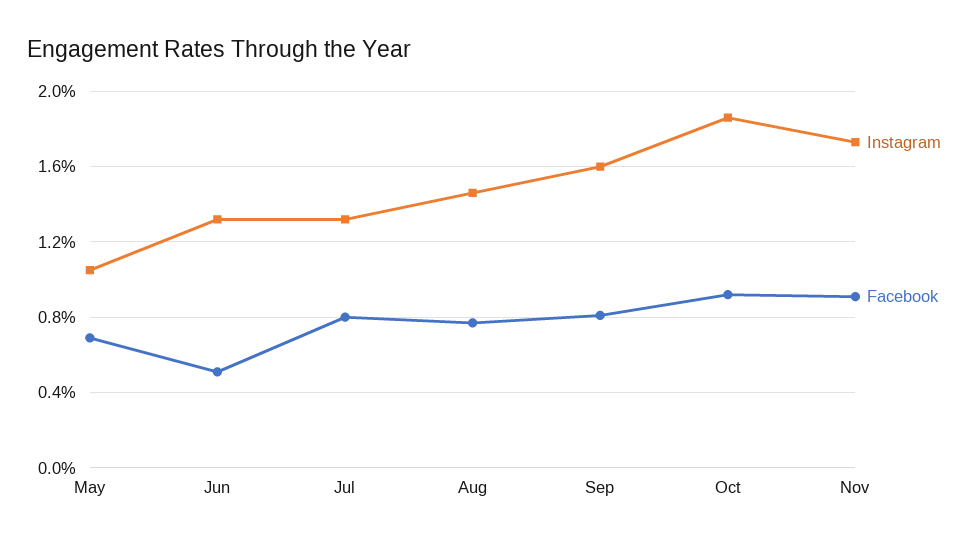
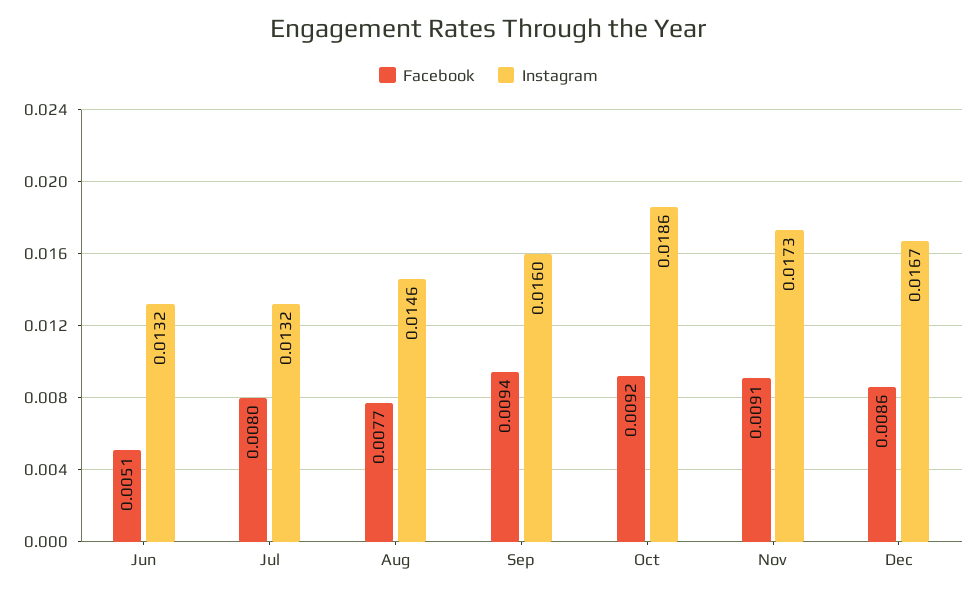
Instagram, May: 0.0105 -> none
Facebook, May: 0.007 -> none
Facebook, Sep: 0.008 -> 0.0094
Facebook, Dec: none -> 0.0086
Instagram, Dec: none -> 0.0167

